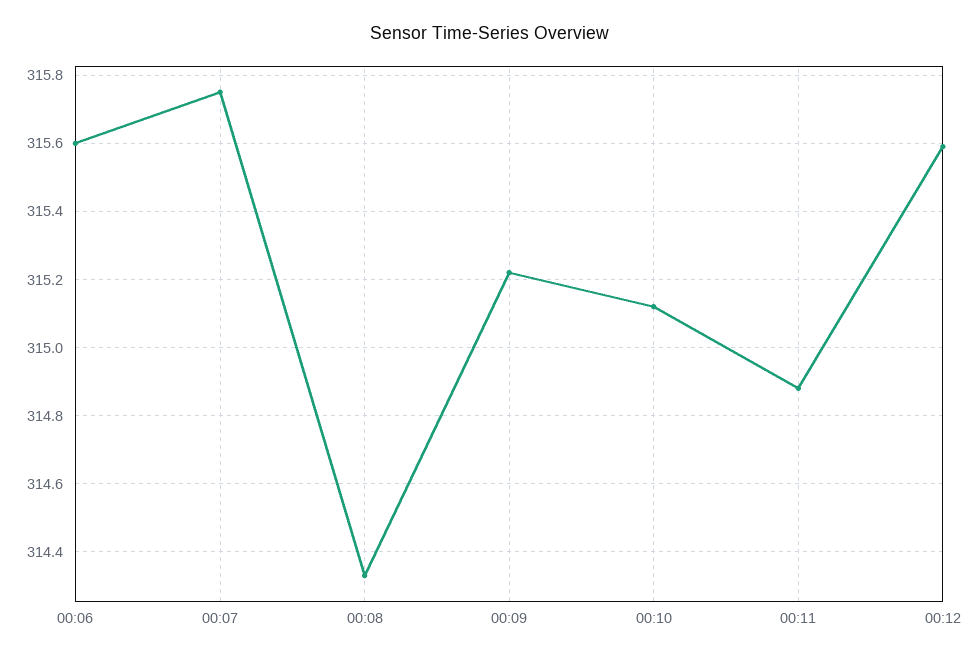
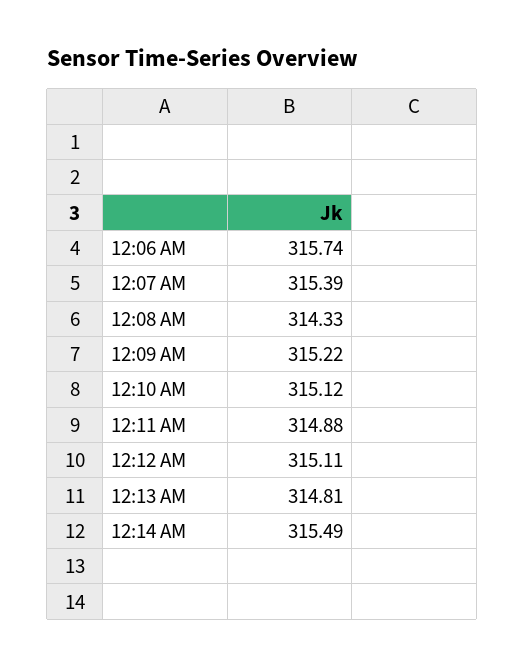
00:06: 315.6 -> 315.74
00:07: 315.75 -> 315.39
00:12: 315.6 -> 315.11
12:13 AM: none -> 314.81
12:14 AM: none -> 315.49

